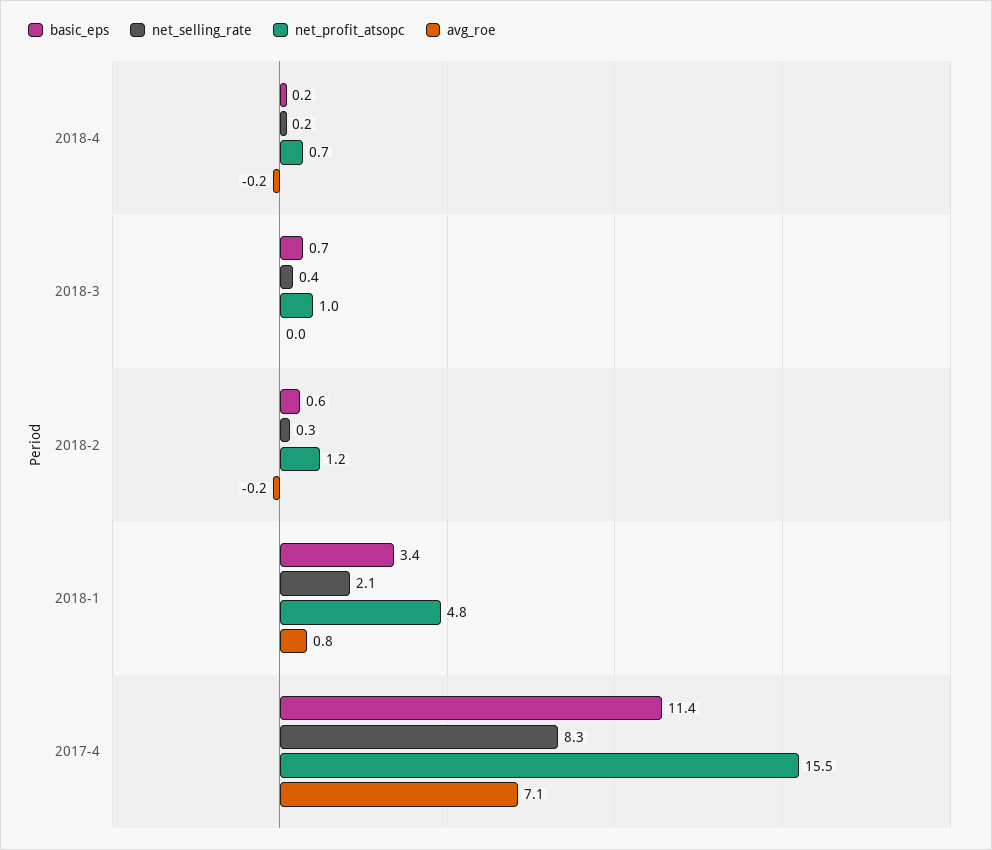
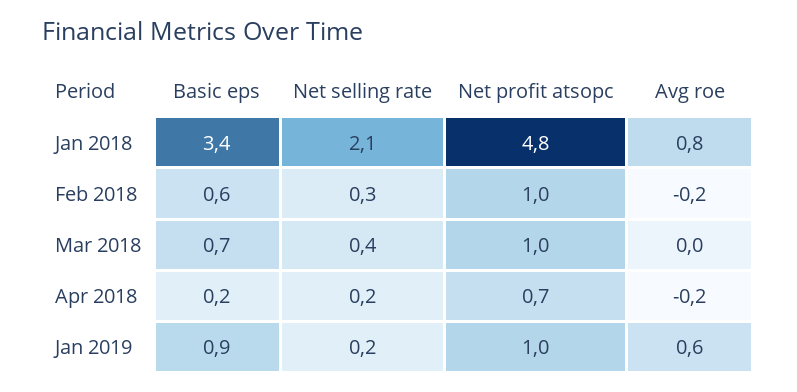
net_profit_atsopc, 2018-2: 1.2 -> 1
basic_eps, 2017-4: 11.4 -> none
net_selling_rate, 2017-4: 8.3 -> none
net_profit_atsopc, 2017-4: 15.5 -> none
avg_roe, 2017-4: 7.1 -> none
basic_eps, Jan 2019: none -> 0.9
net_selling_rate, Jan 2019: none -> 0.2
net_profit_atsopc, Jan 2019: none -> 1
avg_roe, Jan 2019: none -> 0.6

